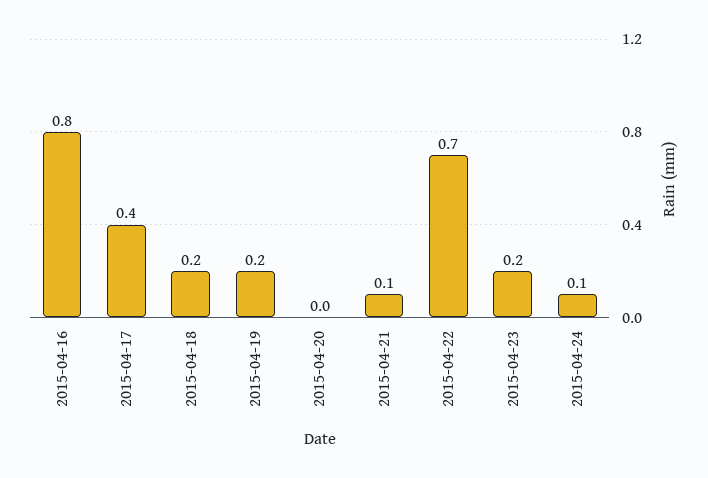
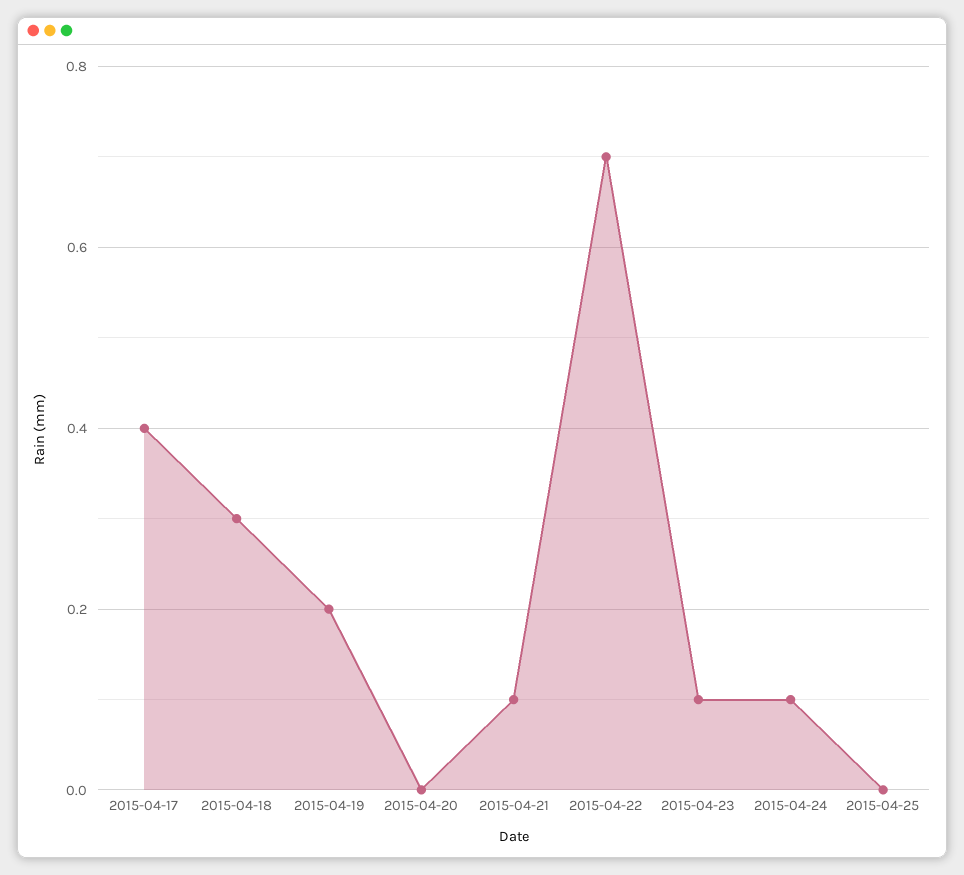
2015-04-16: 0.8 -> none
2015-04-18: 0.2 -> 0.3
2015-04-23: 0.2 -> 0.1
2015-04-25: none -> 0

